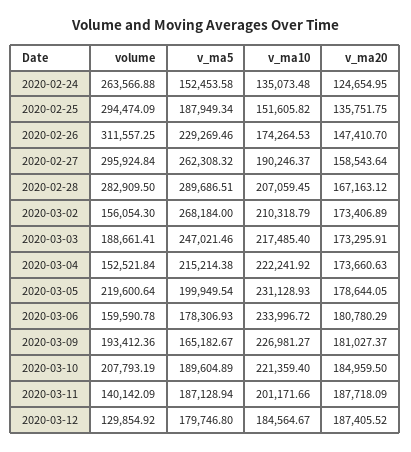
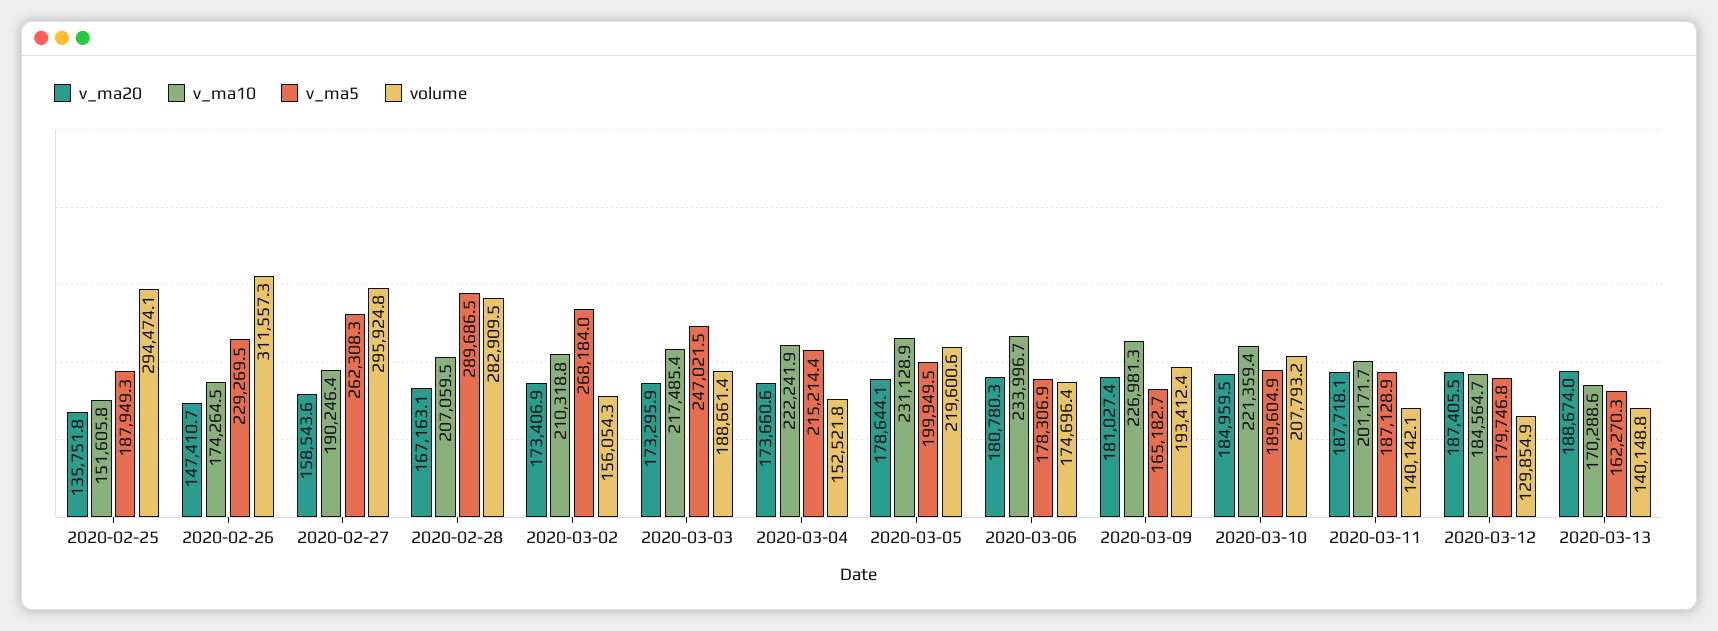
volume, 2020-02-24: 263566.88 -> none
v_ma5, 2020-02-24: 152453.58 -> none
v_ma10, 2020-02-24: 135073.48 -> none
v_ma20, 2020-02-24: 124654.95 -> none
volume, 2020-03-06: 159590.78 -> 174696.4
v_ma20, 2020-03-13: none -> 188674
v_ma10, 2020-03-13: none -> 170288.6
v_ma5, 2020-03-13: none -> 162270.3
volume, 2020-03-13: none -> 140148.8

